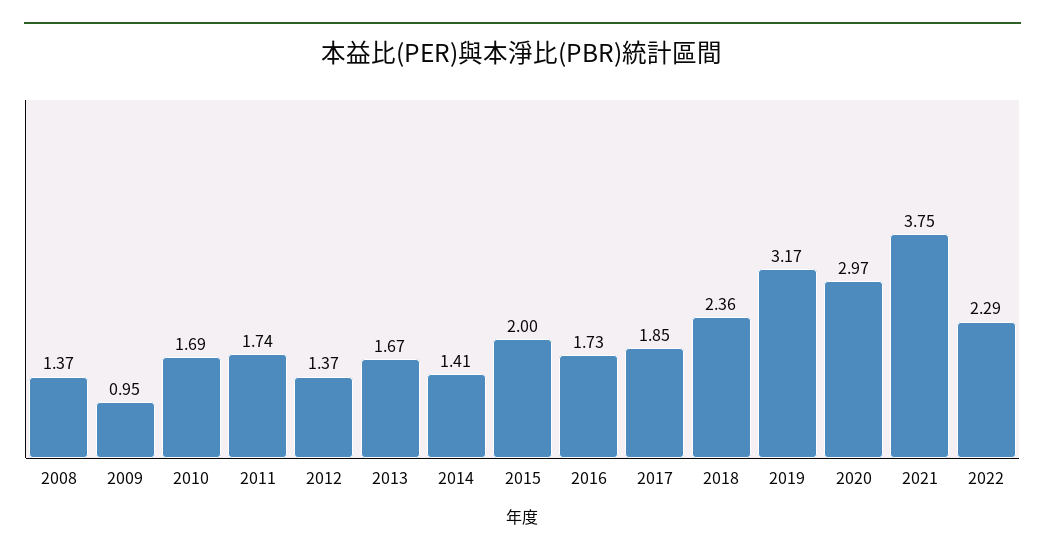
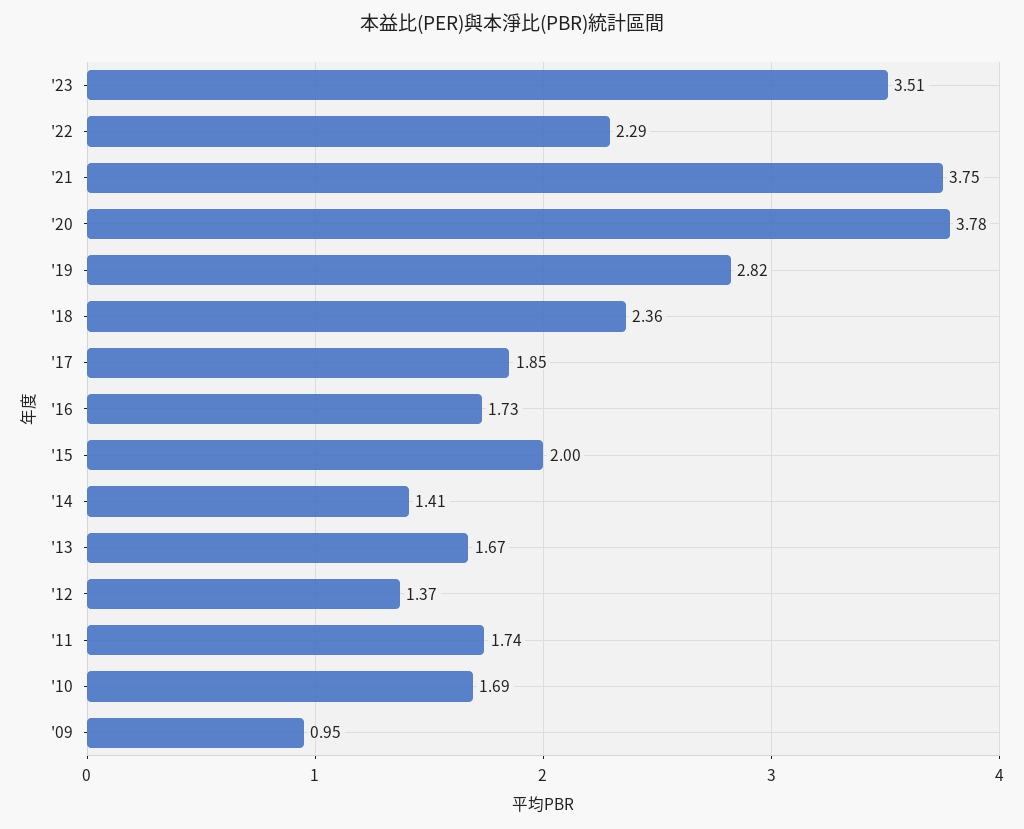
2008: 1.37 -> none
2019: 3.17 -> 2.82
2020: 2.97 -> 3.78
'23: none -> 3.51

